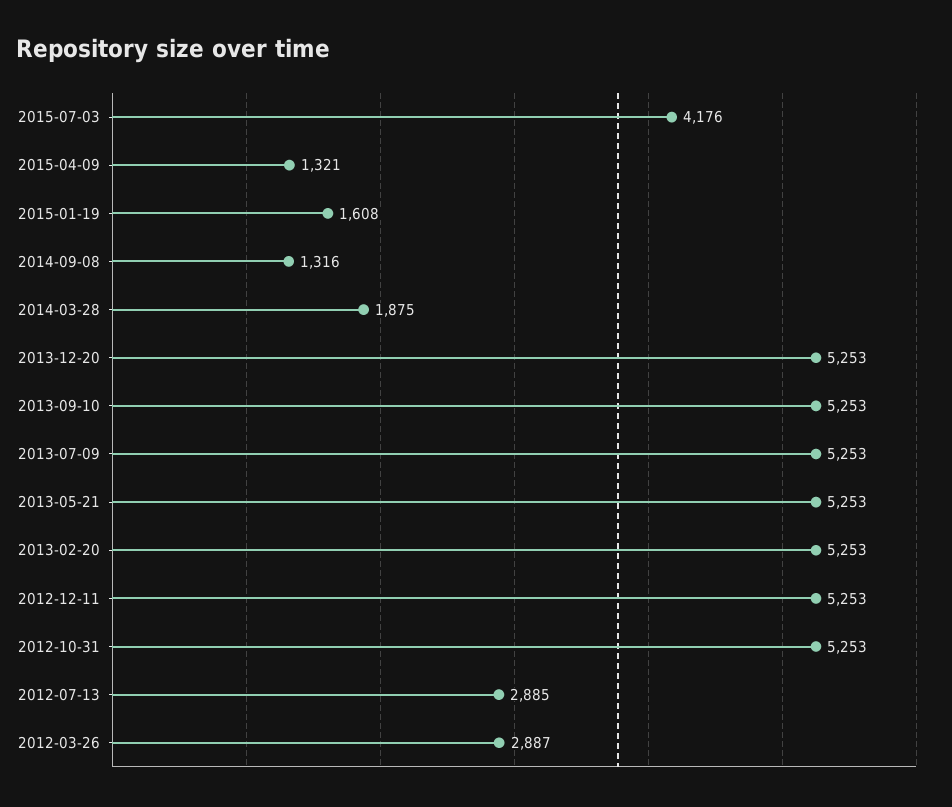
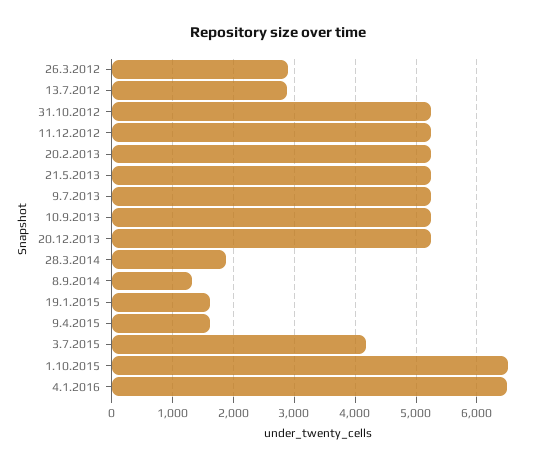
2015-04-09: 1321 -> 1600
1.10.2015: none -> 6500
4.1.2016: none -> 6500

